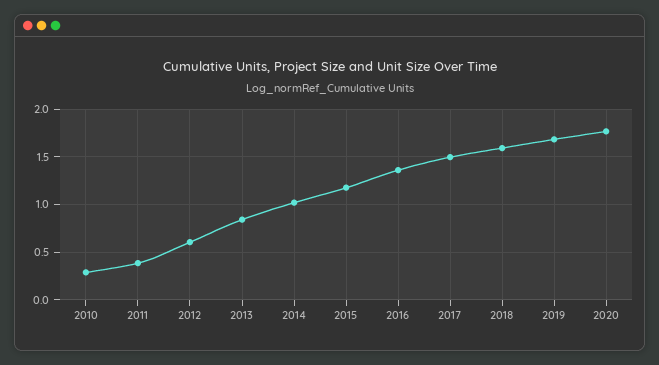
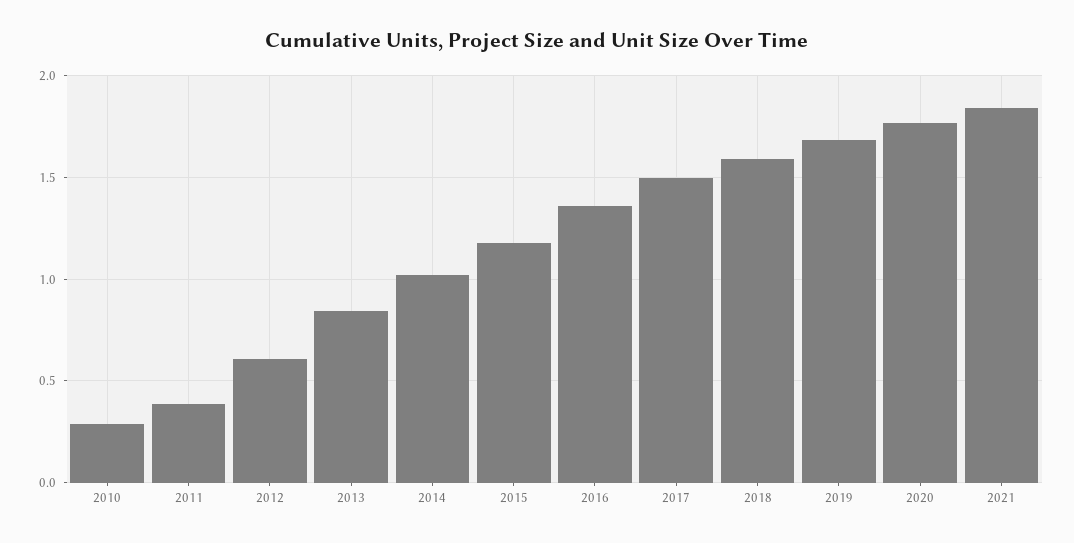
2021: none -> 1.85

